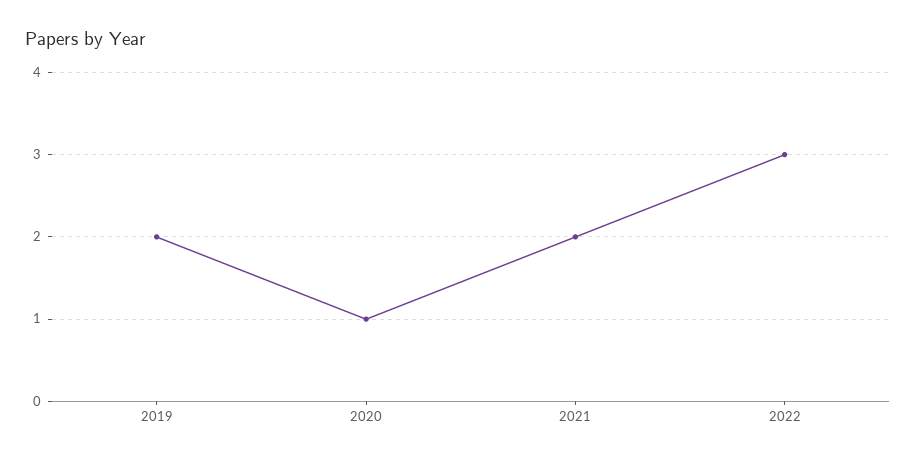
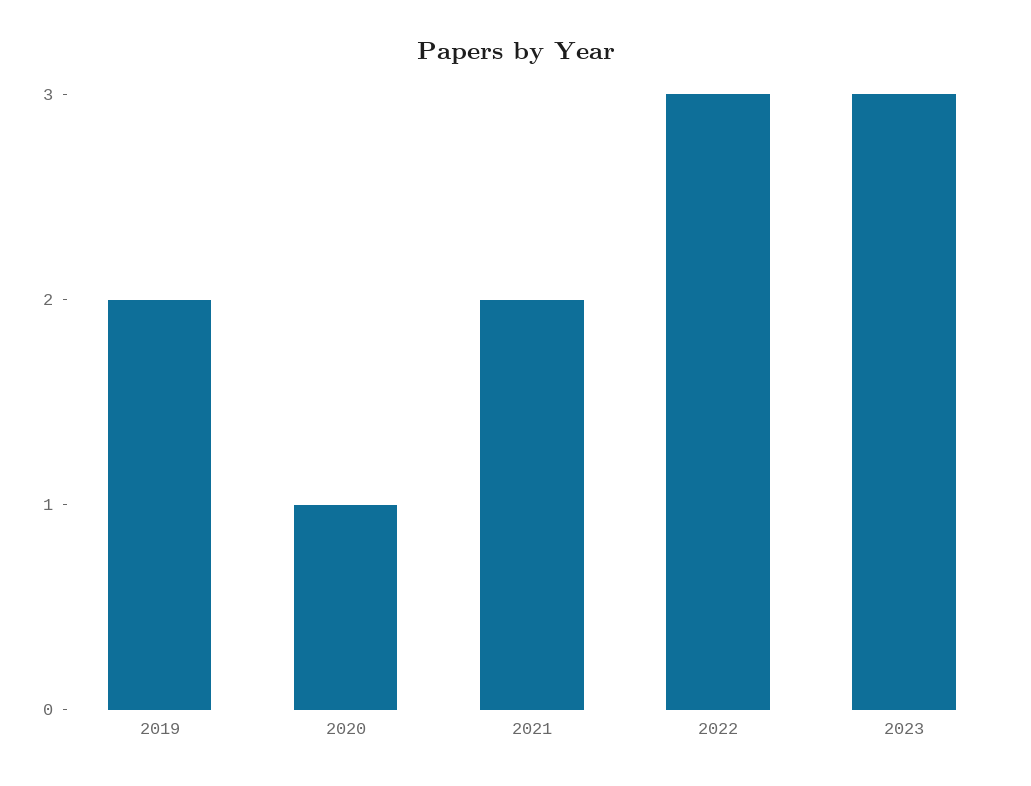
2023: none -> 3

